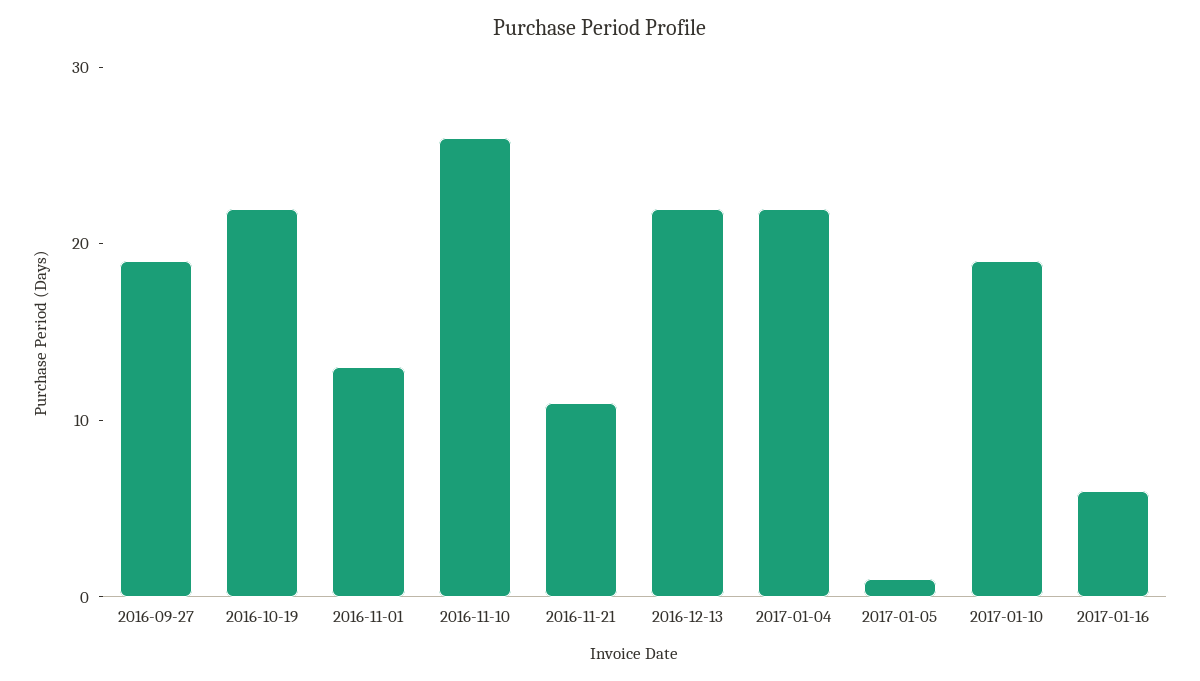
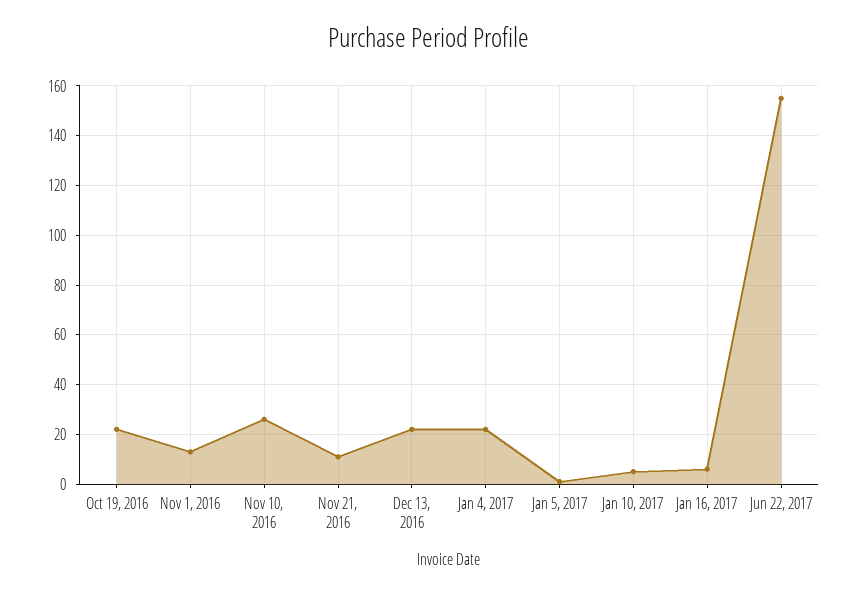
2016-09-27: 19 -> none
2017-01-10: 19 -> 5
Jun 22, 2017: none -> 155

